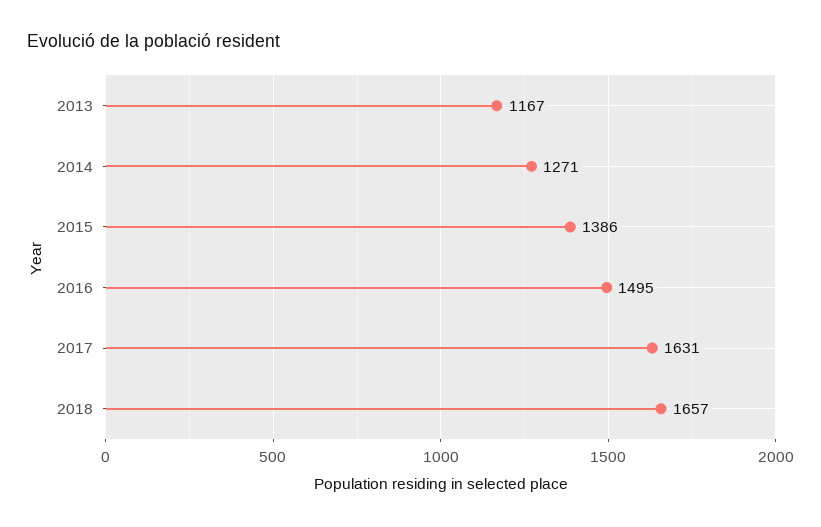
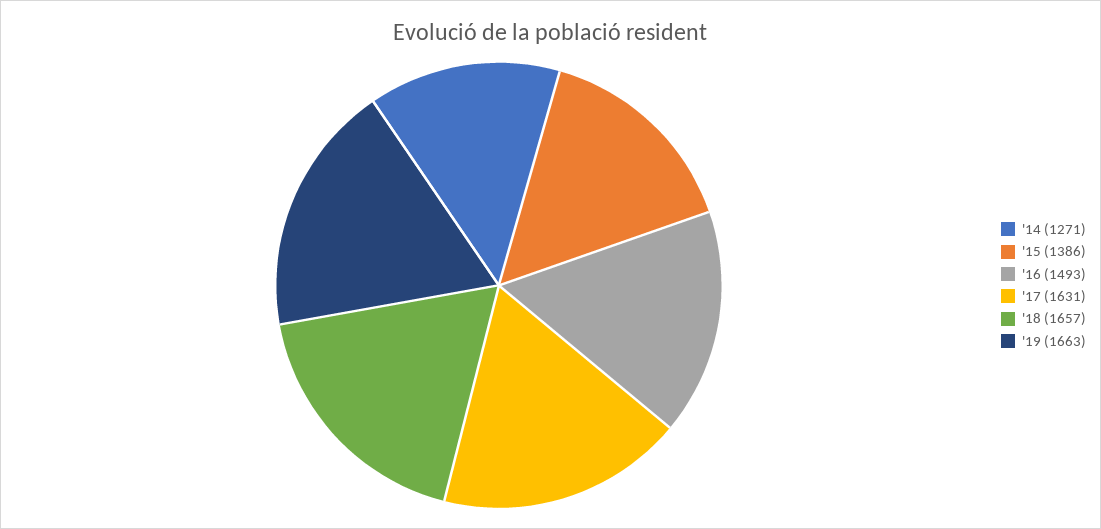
2013: 1167 -> none
2016: 1495 -> 1493
'19: none -> 1663

